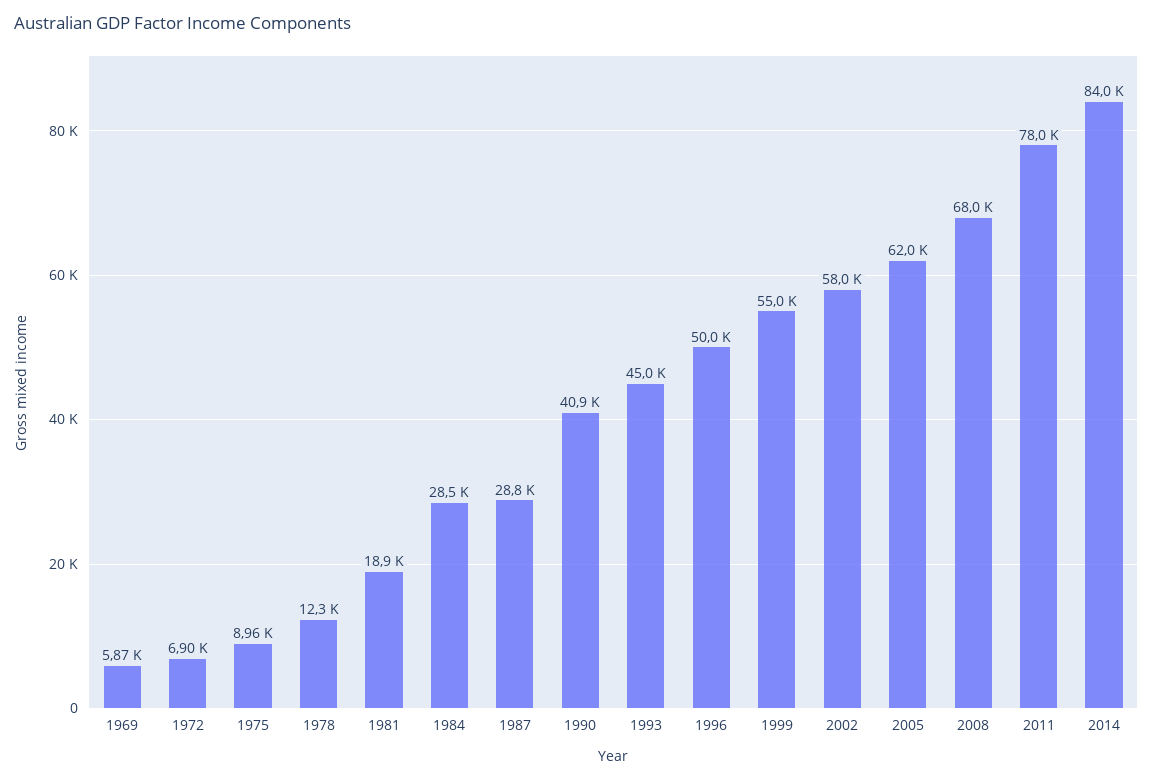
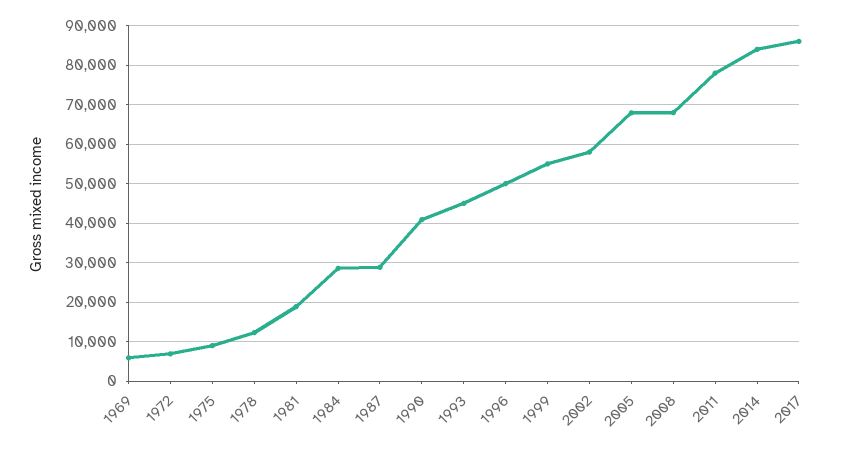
2005: 62000 -> 68000
2017: none -> 86000

